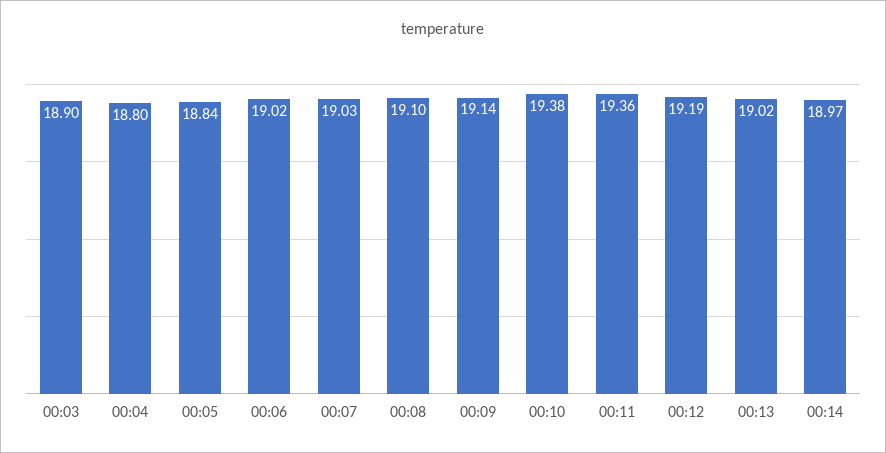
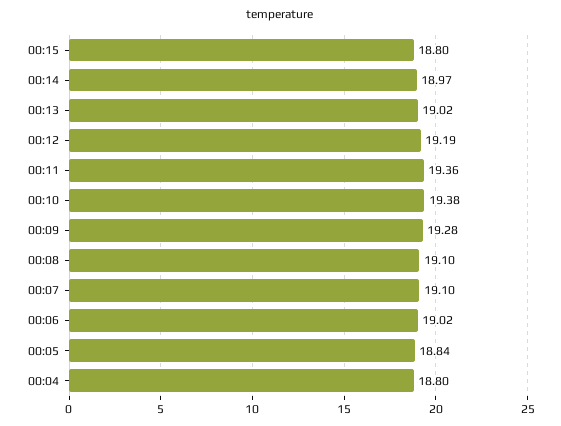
00:03: 18.9 -> none
00:07: 19.03 -> 19.1
00:09: 19.14 -> 19.28
00:15: none -> 18.8

